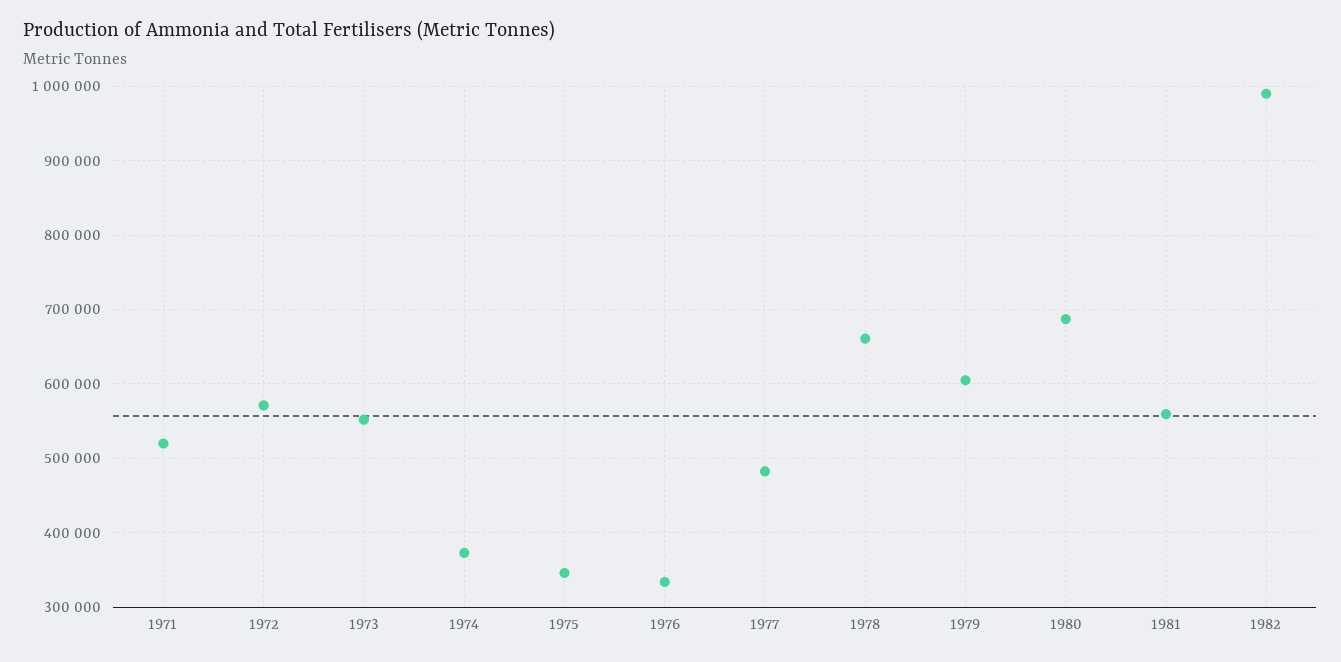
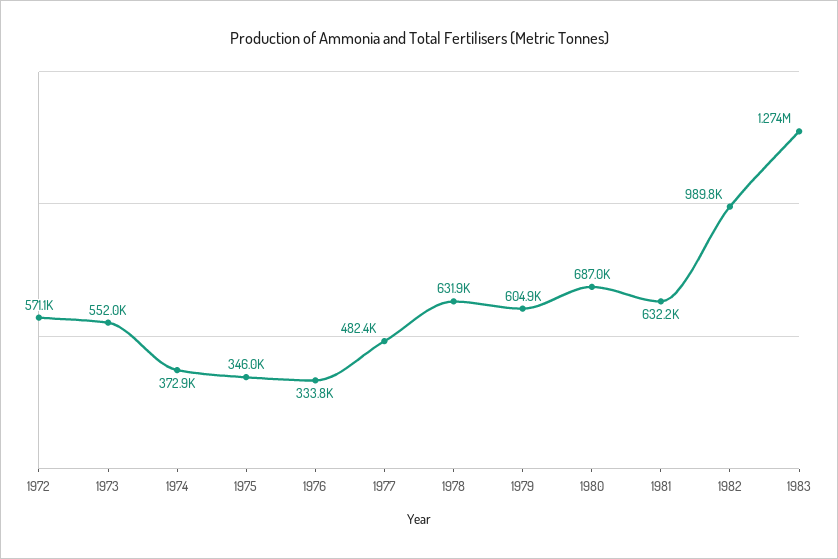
1971: 520000 -> none
1978: 660000 -> 631900
1981: 560000 -> 632200
1983: none -> 1274000

